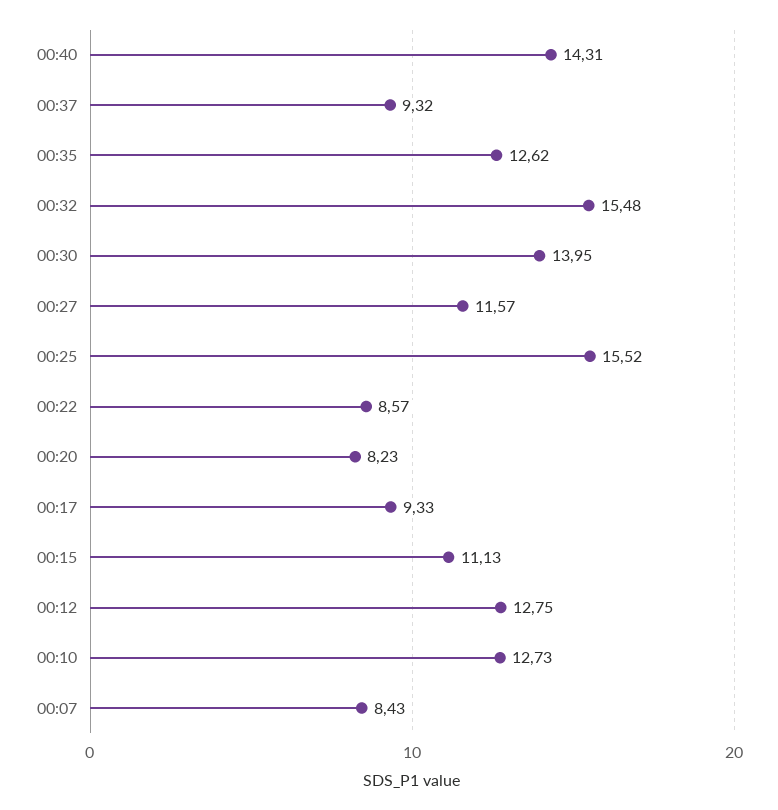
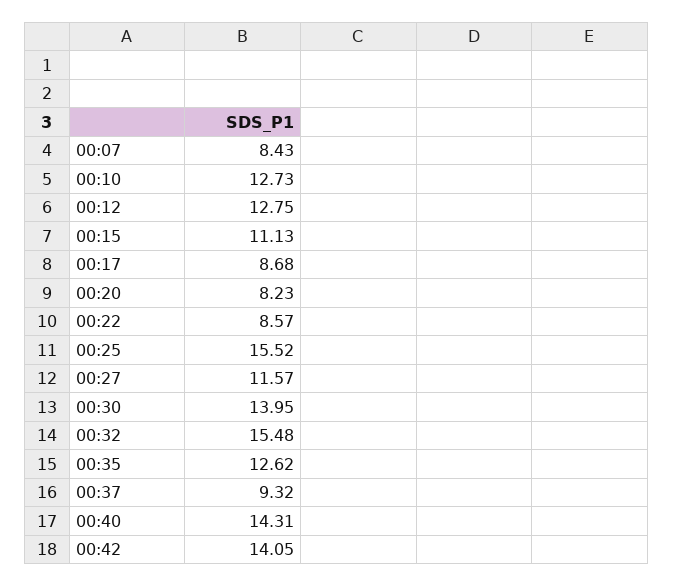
00:17: 9.33 -> 8.68
00:42: none -> 14.05

